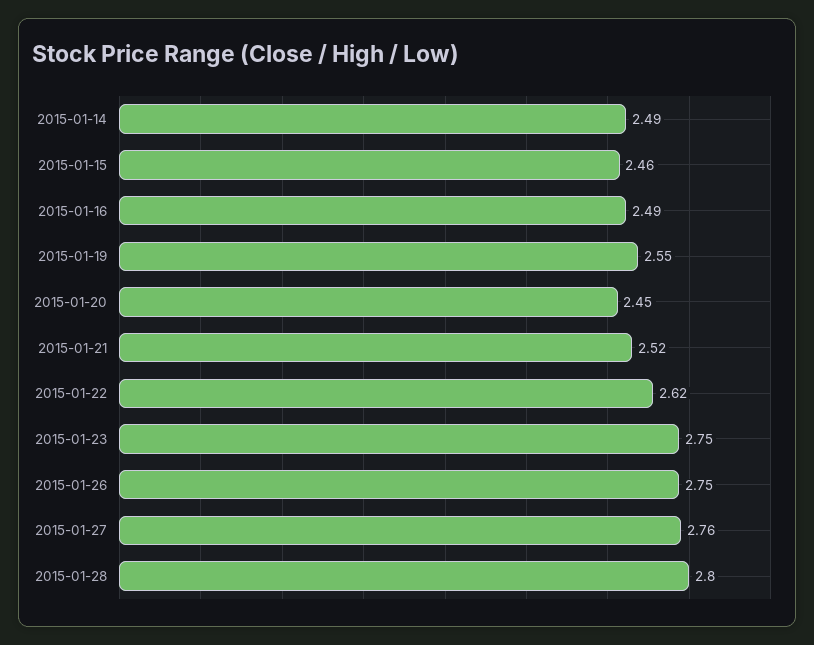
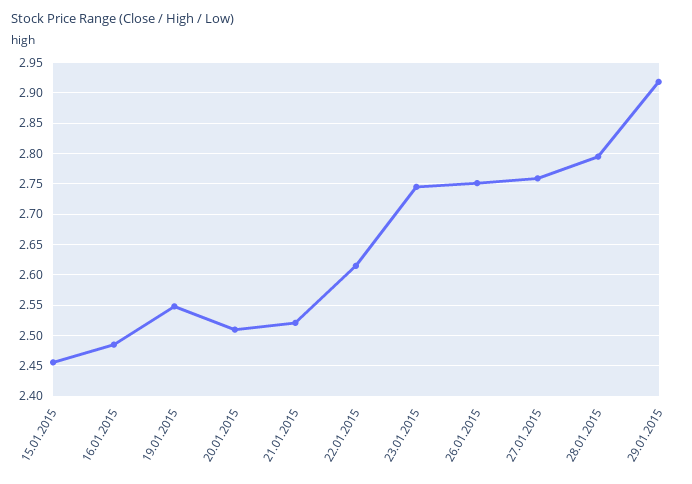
2015-01-14: 2.49 -> none
2015-01-20: 2.45 -> 2.51
29.01.2015: none -> 2.92

